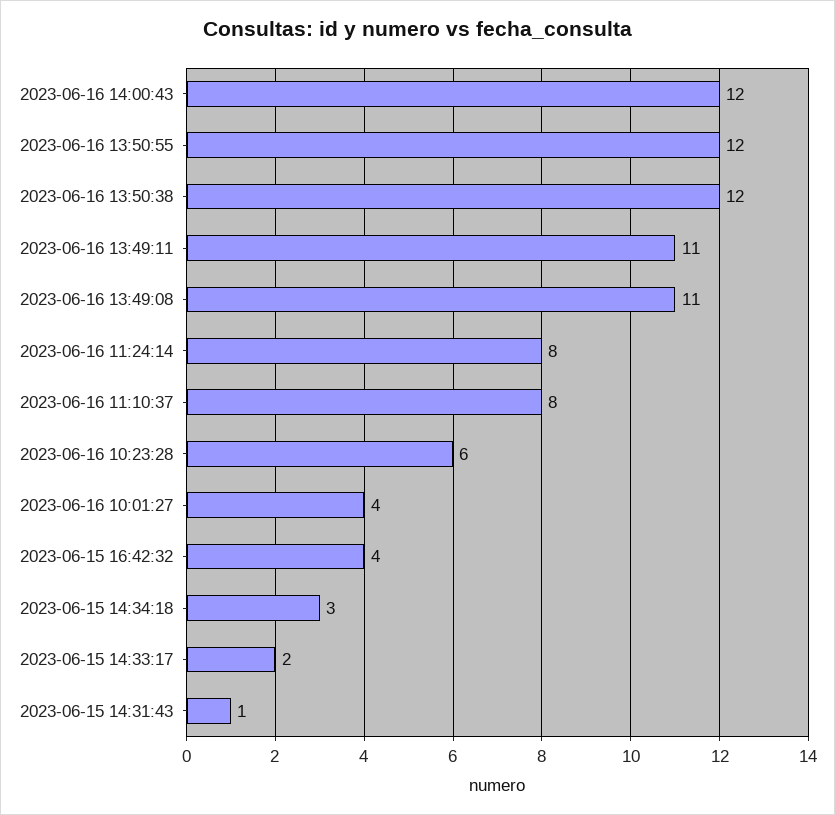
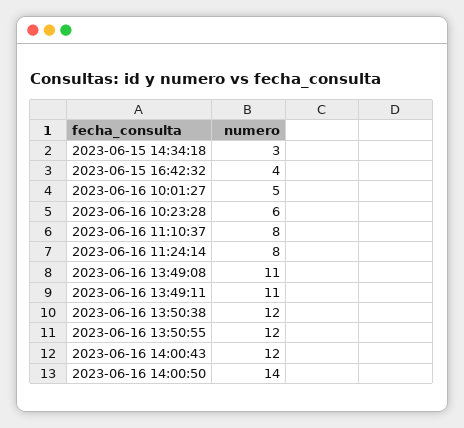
2023-06-16 10:01:27: 4 -> 5
2023-06-15 14:33:17: 2 -> none
2023-06-15 14:31:43: 1 -> none
2023-06-16 14:00:50: none -> 14

